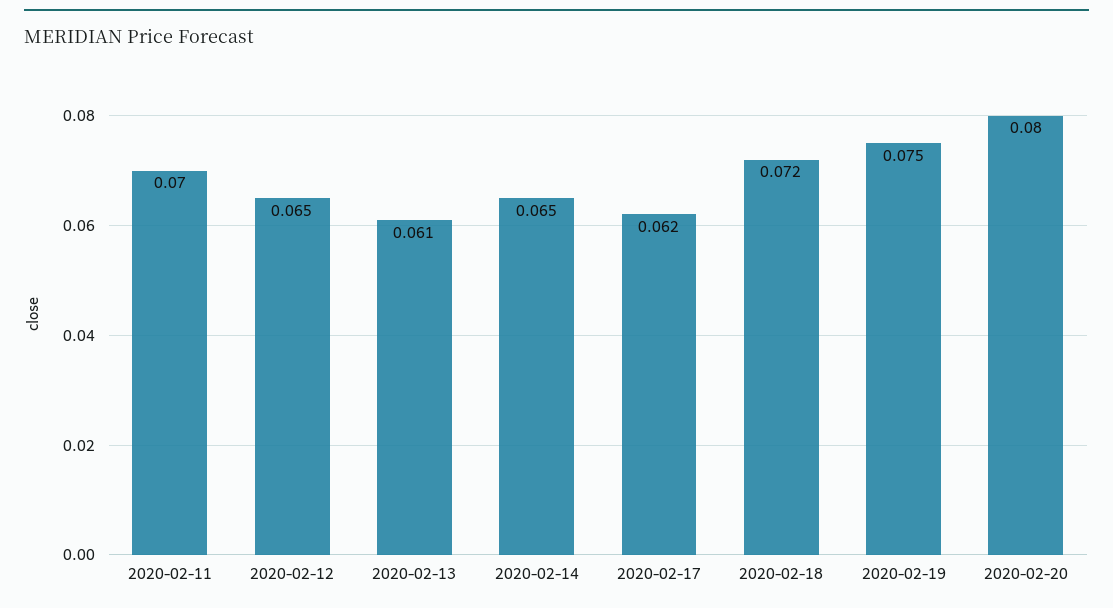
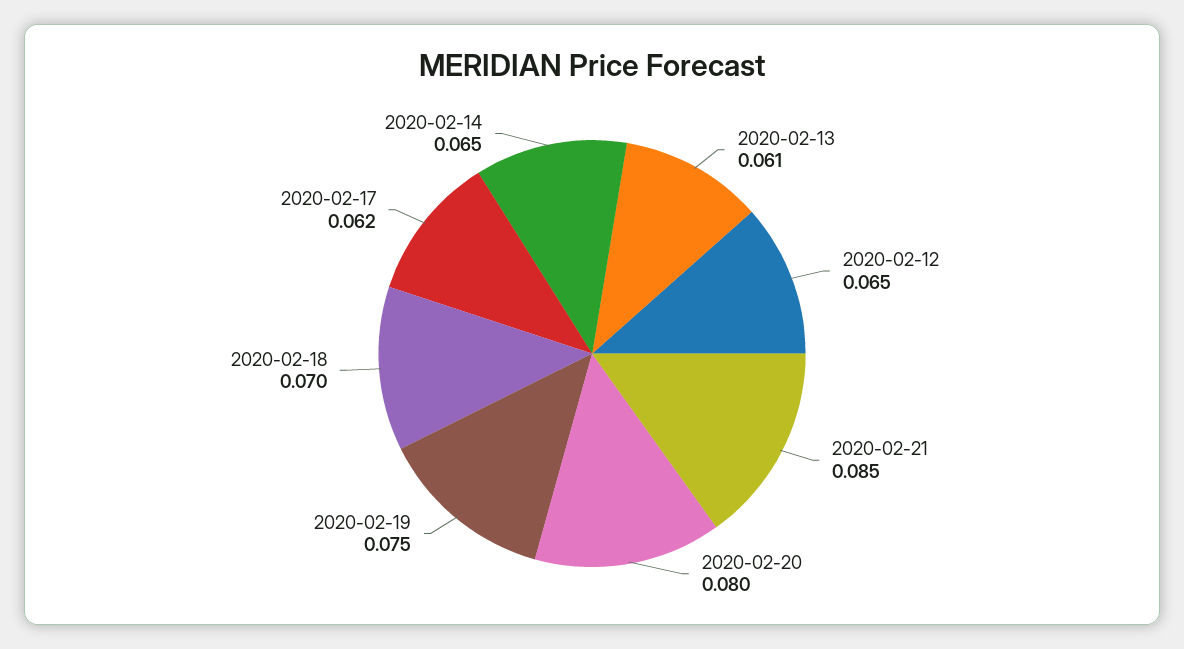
2020-02-11: 0.07 -> none
2020-02-18: 0.072 -> 0.07
2020-02-21: none -> 0.085

